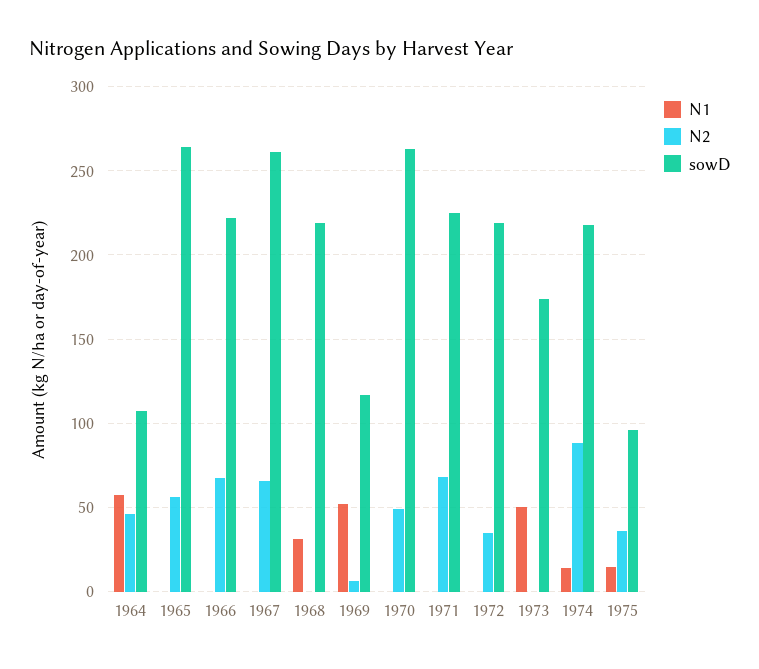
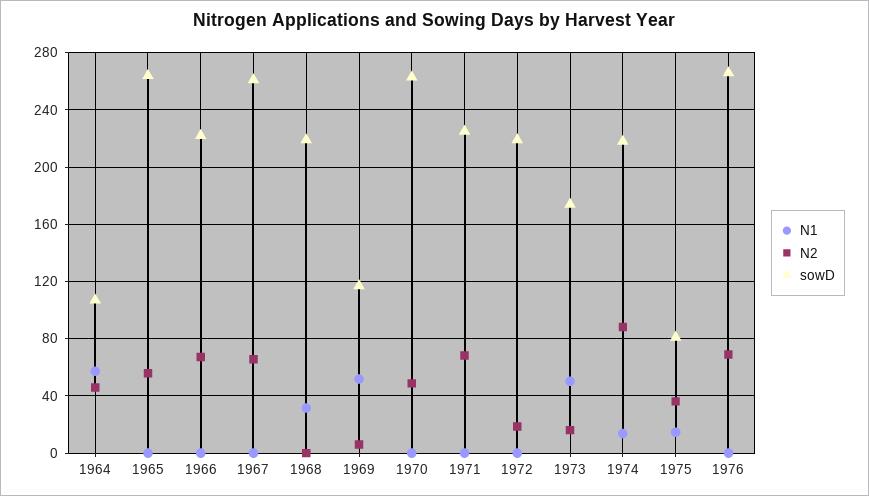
N2, 1972: 35 -> 20
N2, 1973: 0 -> 15
sowD, 1975: 95 -> 80
N1, 1976: none -> 0
N2, 1976: none -> 70
sowD, 1976: none -> 265

